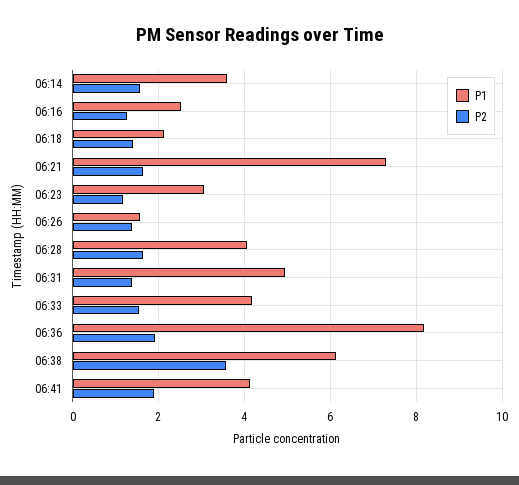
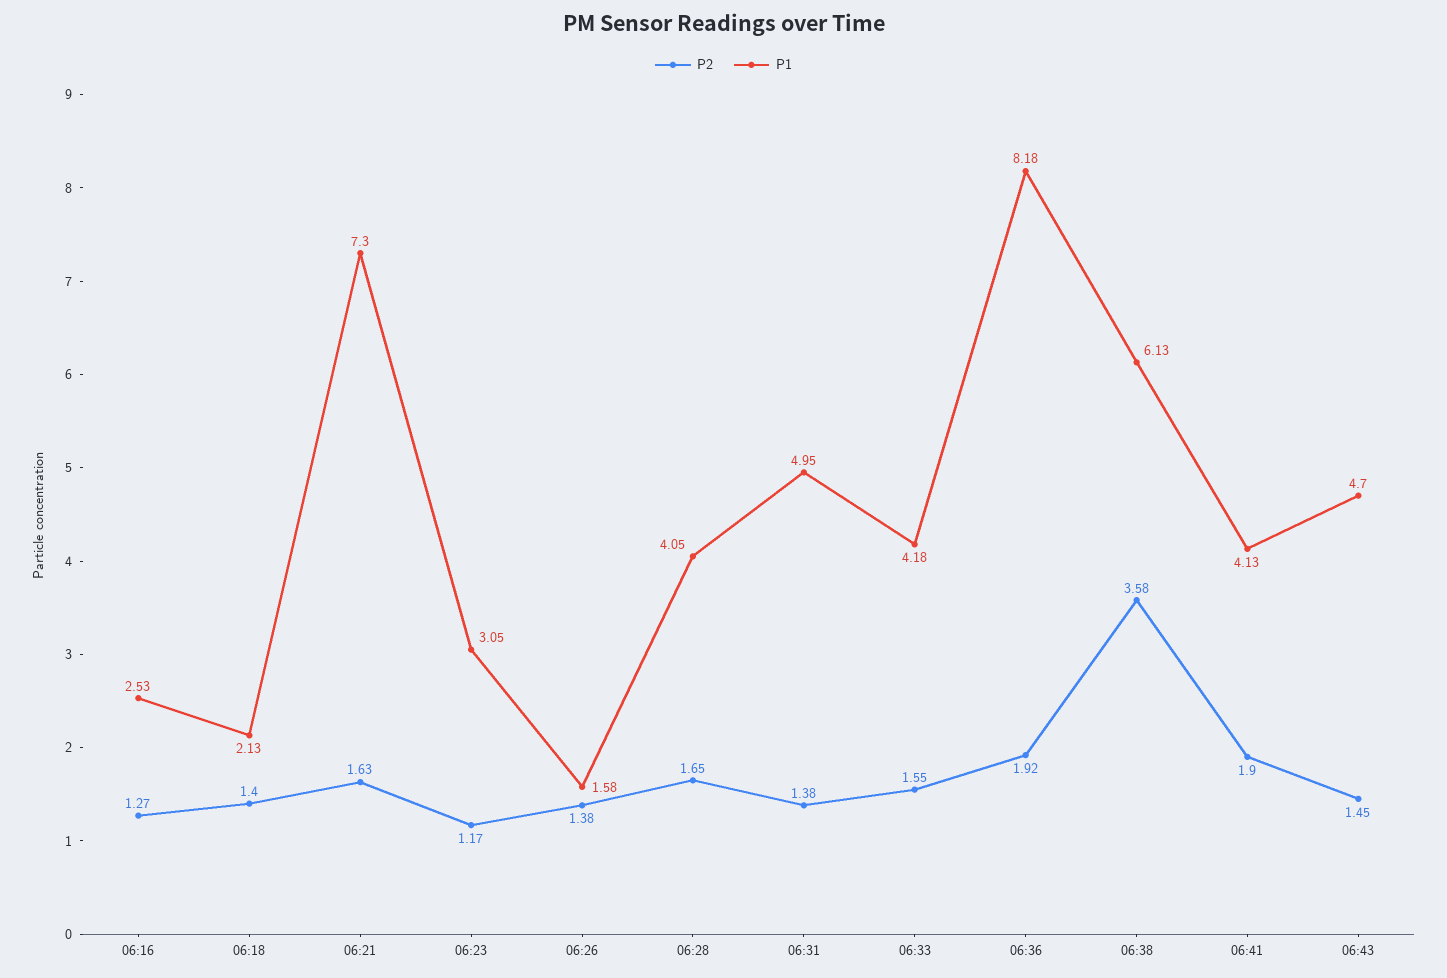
P1, 06:14: 3.6 -> none
P2, 06:14: 1.6 -> none
P2, 06:43: none -> 1.45
P1, 06:43: none -> 4.7

